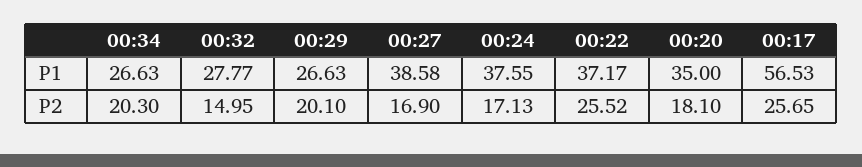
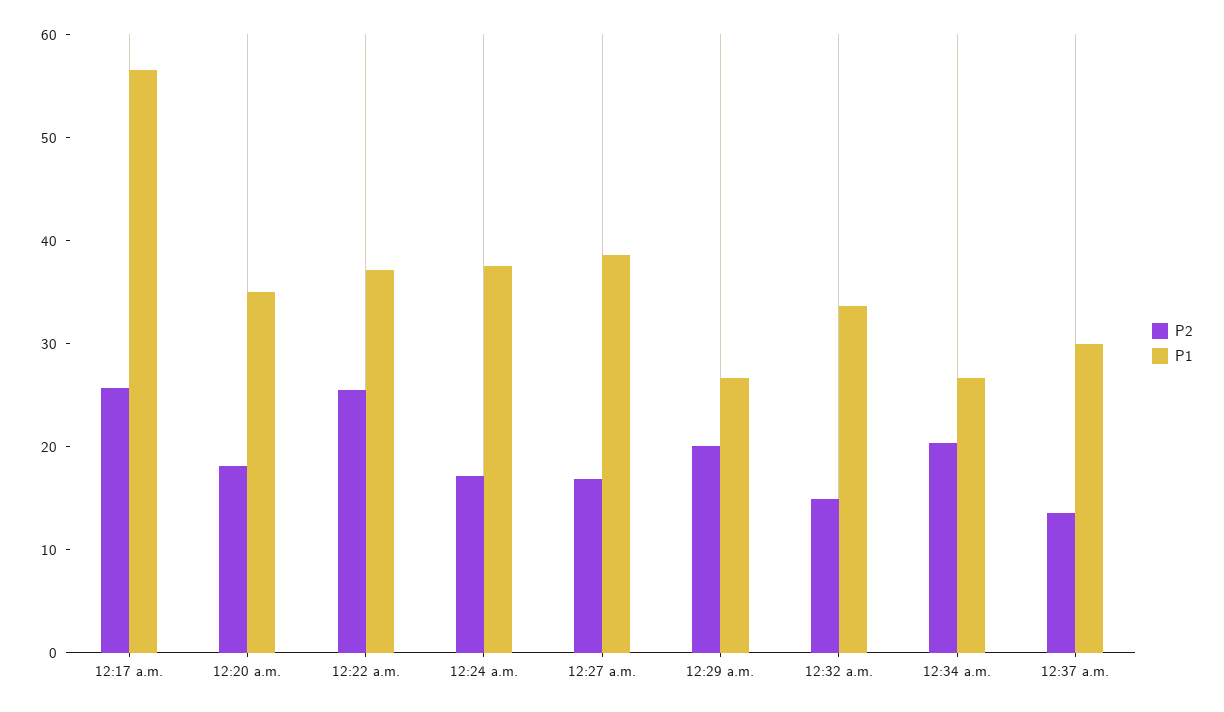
P1, 00:32: 27.77 -> 34
P2, 12:37 a.m.: none -> 14
P1, 12:37 a.m.: none -> 30

